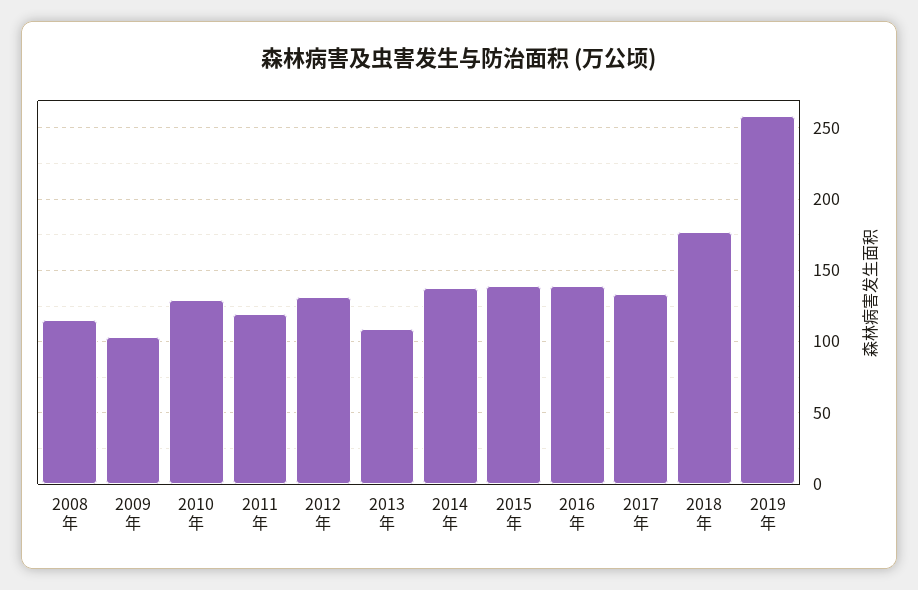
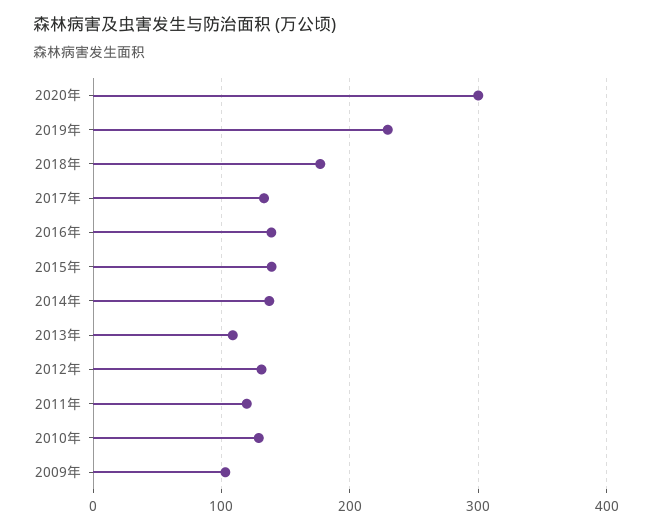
2008年: 115 -> none
2019年: 260 -> 230
2020年: none -> 300

